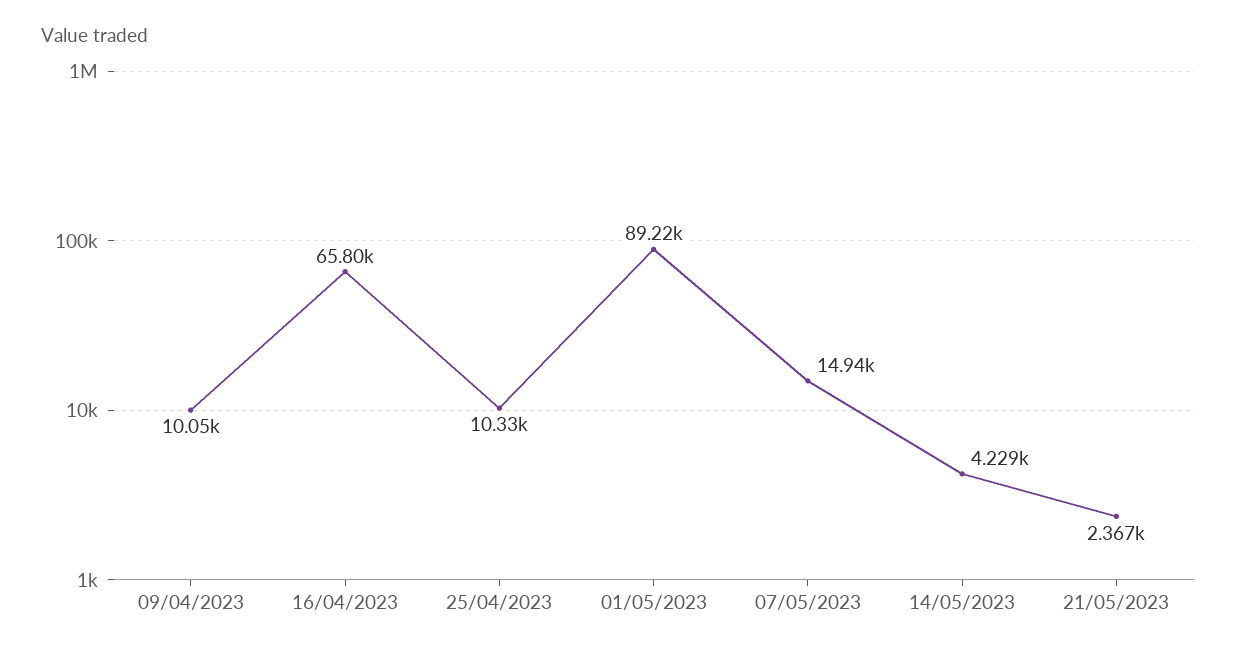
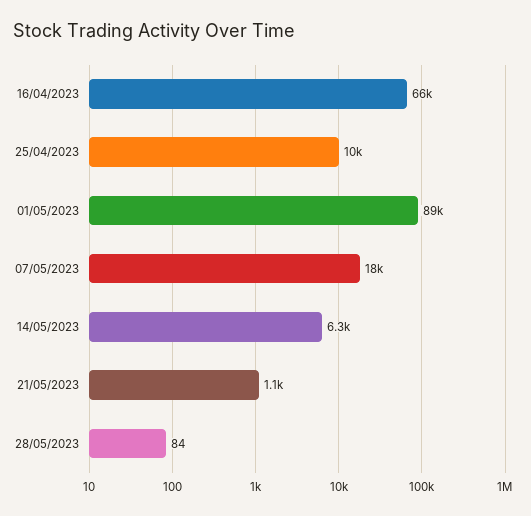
09/04/2023: 10050 -> none
07/05/2023: 14940 -> 18000
14/05/2023: 4229 -> 6300
21/05/2023: 2367 -> 1100
28/05/2023: none -> 84

